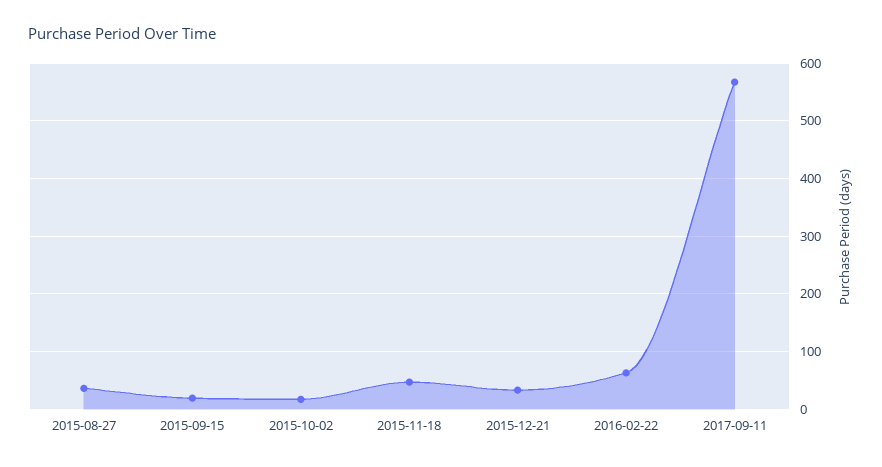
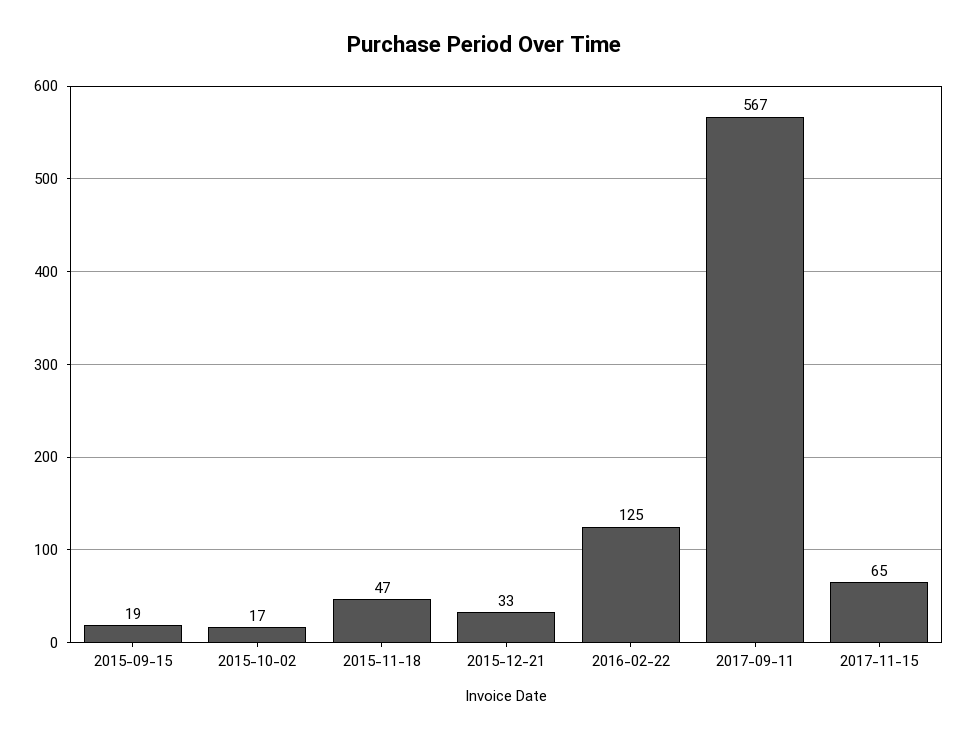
2015-08-27: 40 -> none
2016-02-22: 60 -> 125
2017-11-15: none -> 65

